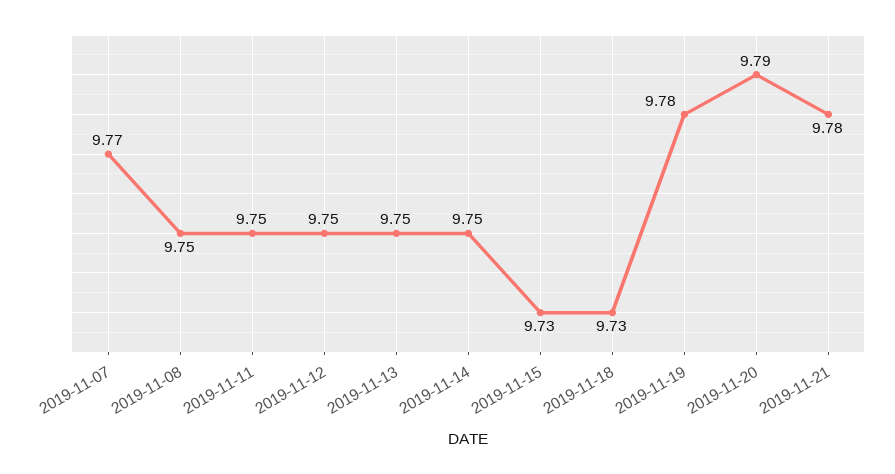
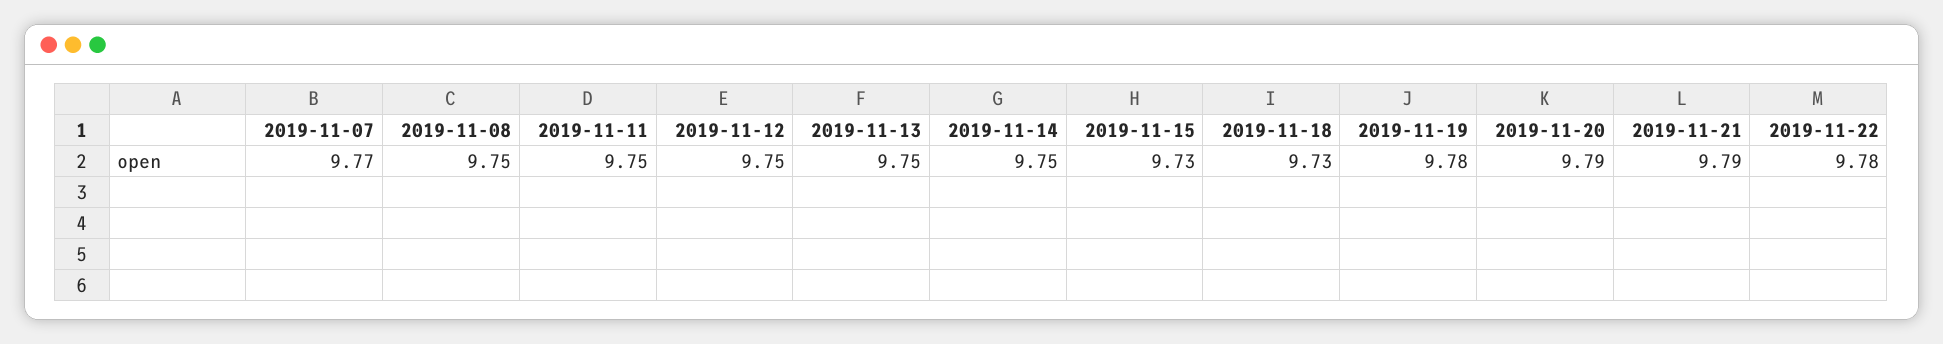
2019-11-21: 9.78 -> 9.79
2019-11-22: none -> 9.78

